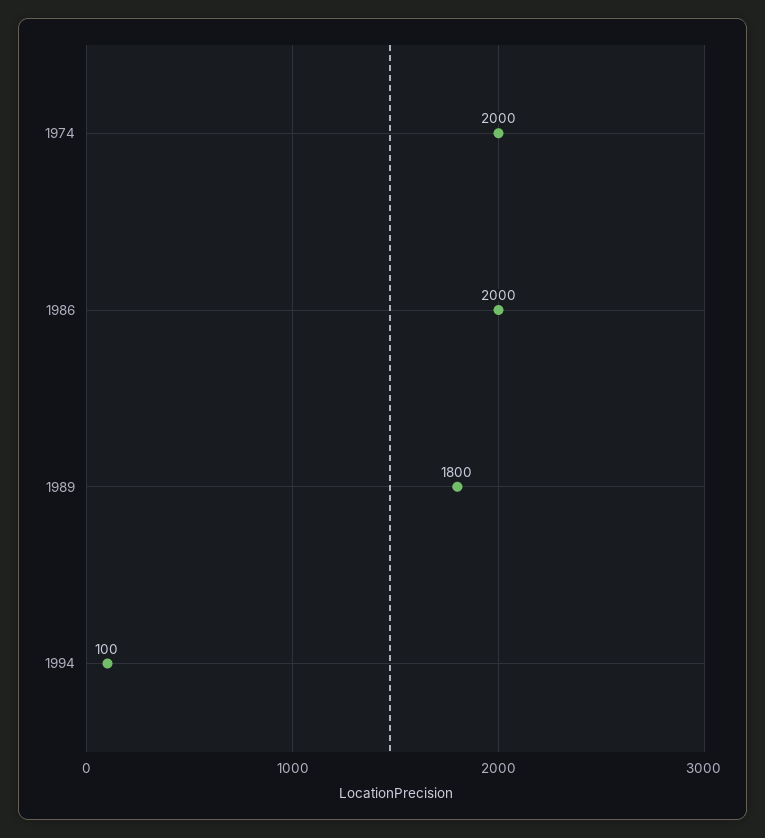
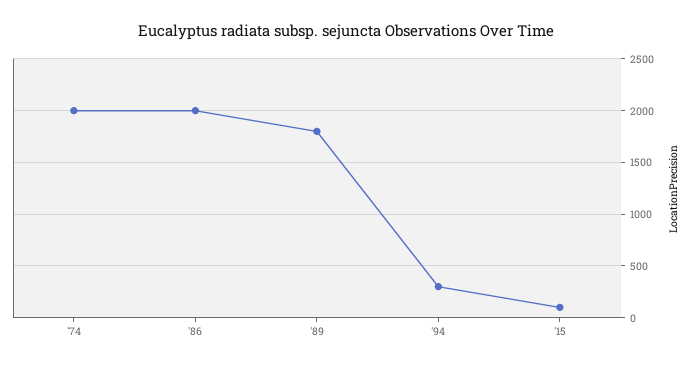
1994: 100 -> 300
'15: none -> 100

